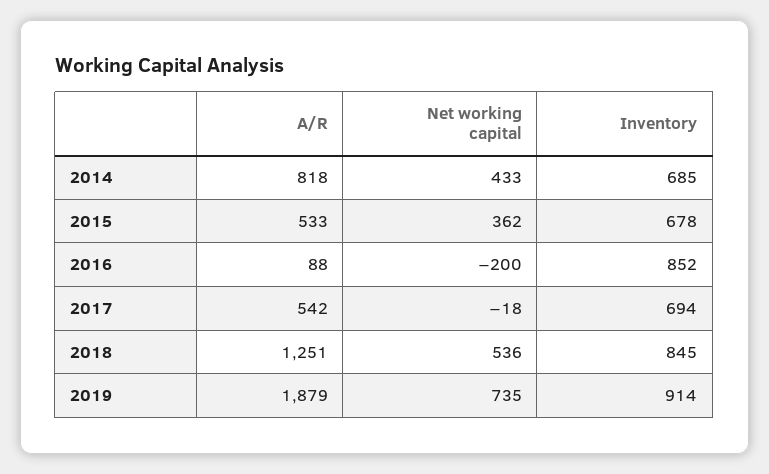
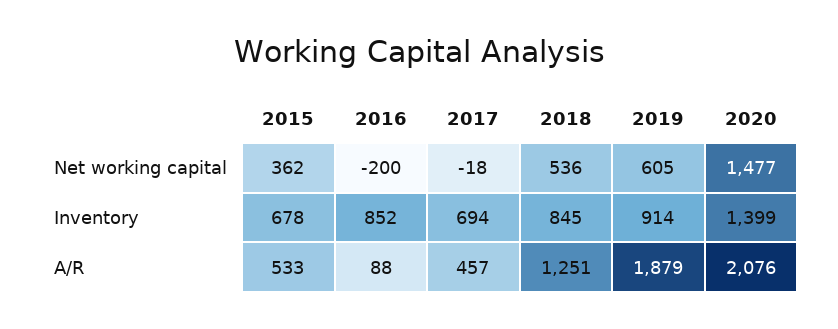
A/R, 2014: 818 -> none
Net working capital, 2014: 433 -> none
Inventory, 2014: 685 -> none
A/R, 2017: 542 -> 457
Net working capital, 2019: 735 -> 605
Net working capital, 2020: none -> 1477
Inventory, 2020: none -> 1399
A/R, 2020: none -> 2076

